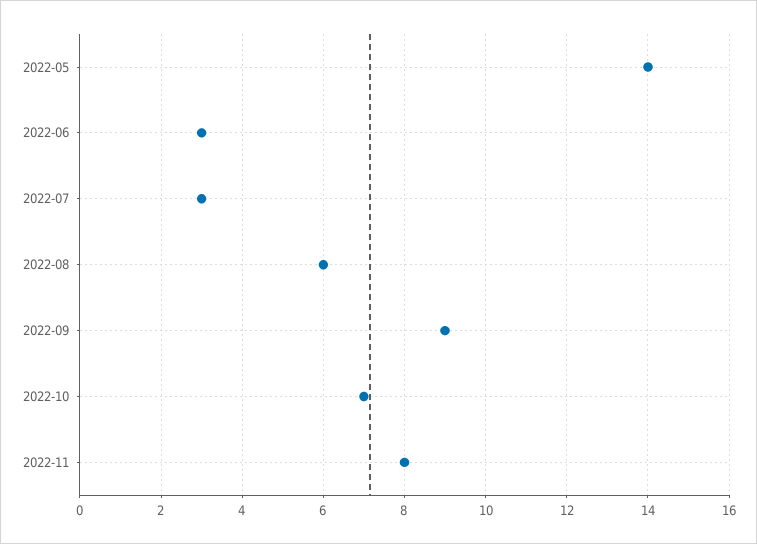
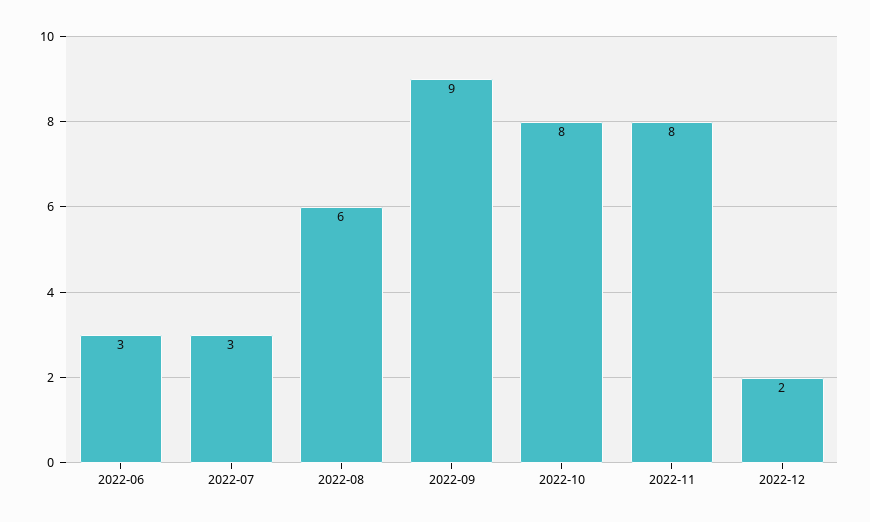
2022-05: 14 -> none
2022-10: 7 -> 8
2022-12: none -> 2

